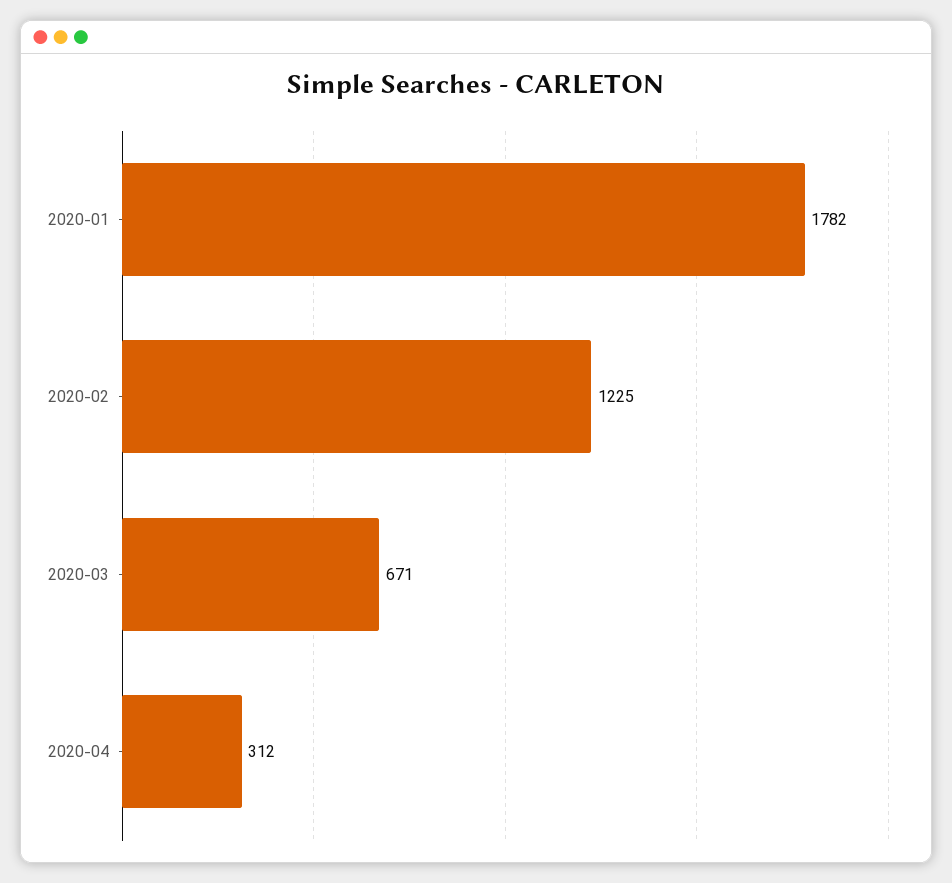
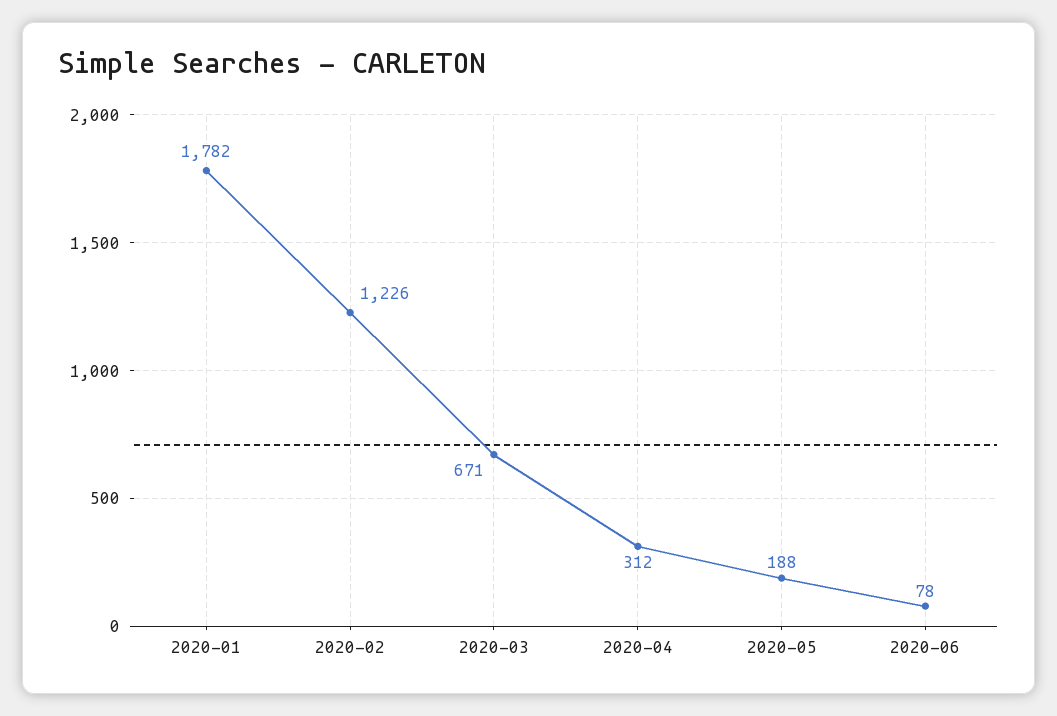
2020-02: 1225 -> 1226
2020-05: none -> 188
2020-06: none -> 78

